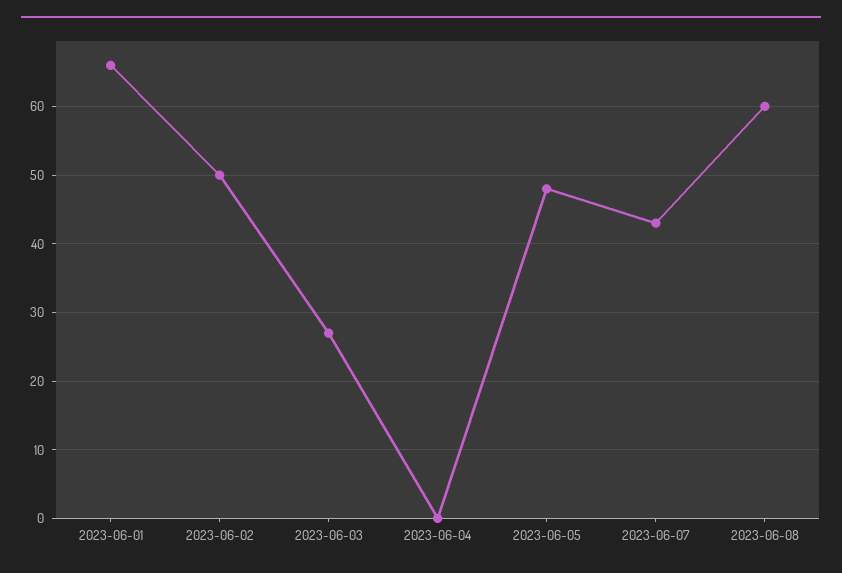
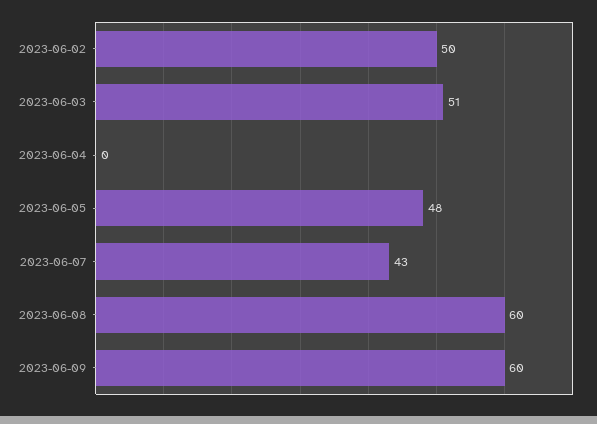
2023-06-01: 66 -> none
2023-06-03: 27 -> 51
2023-06-09: none -> 60

